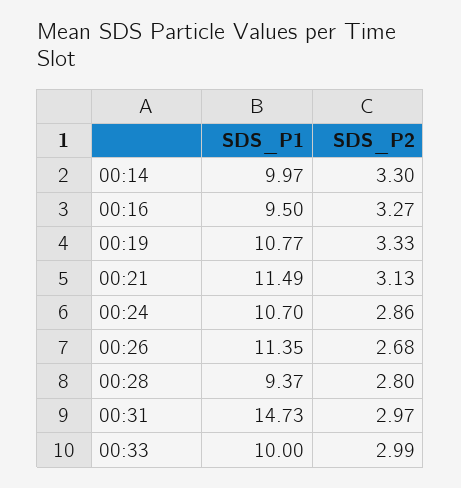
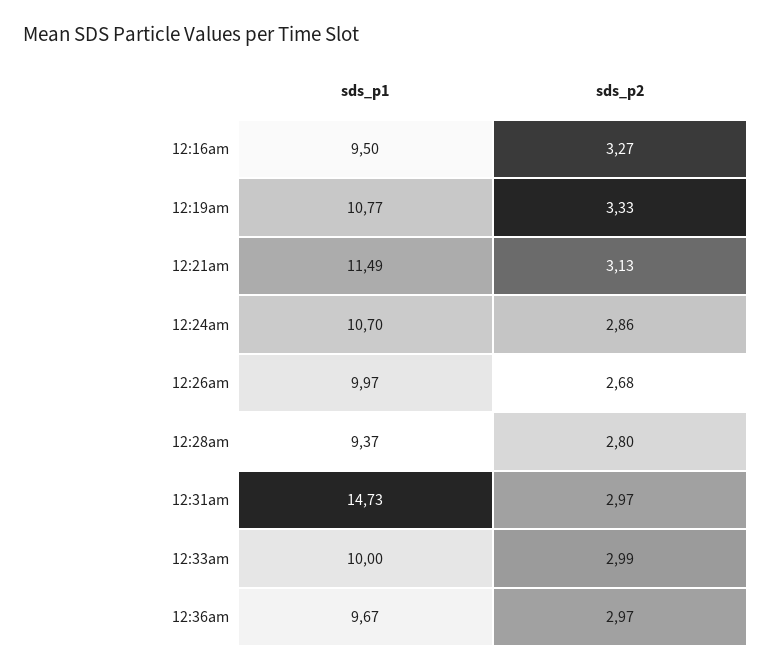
SDS_P1, 00:14: 9.97 -> none
SDS_P2, 00:14: 3.3 -> none
SDS_P1, 00:26: 11.35 -> 9.97
SDS_P1, 12:36am: none -> 9.67
SDS_P2, 12:36am: none -> 2.97

